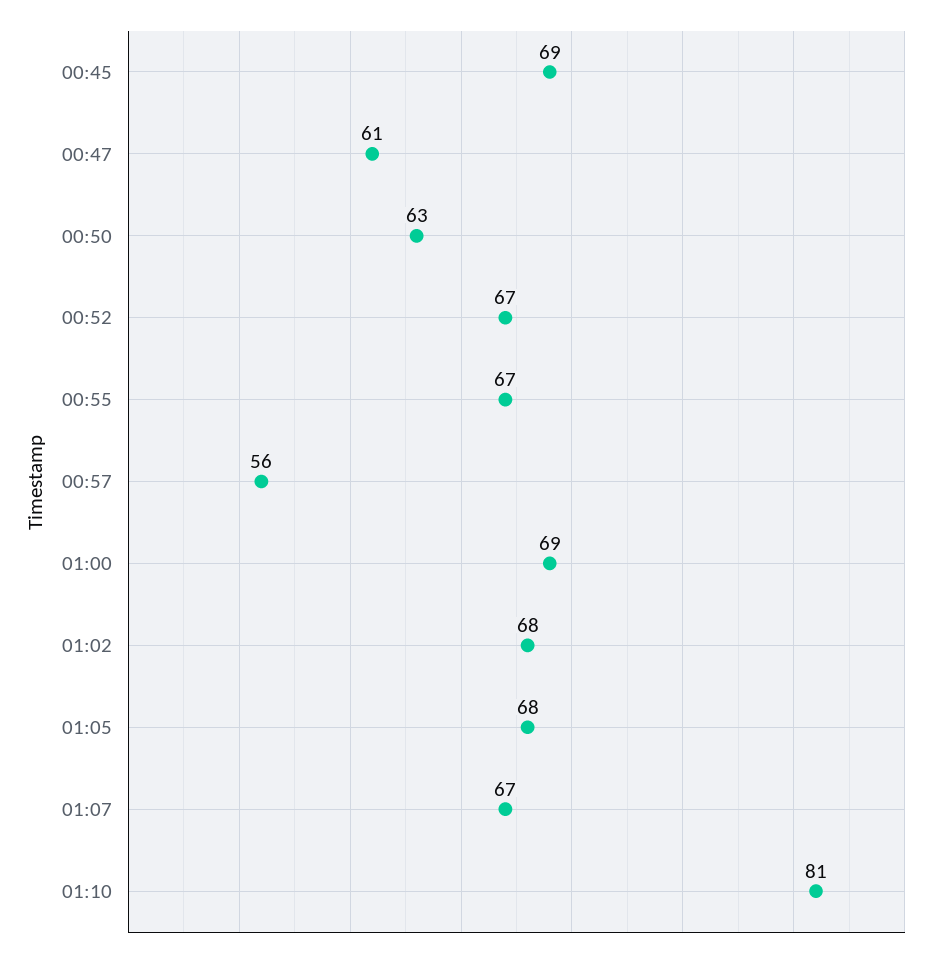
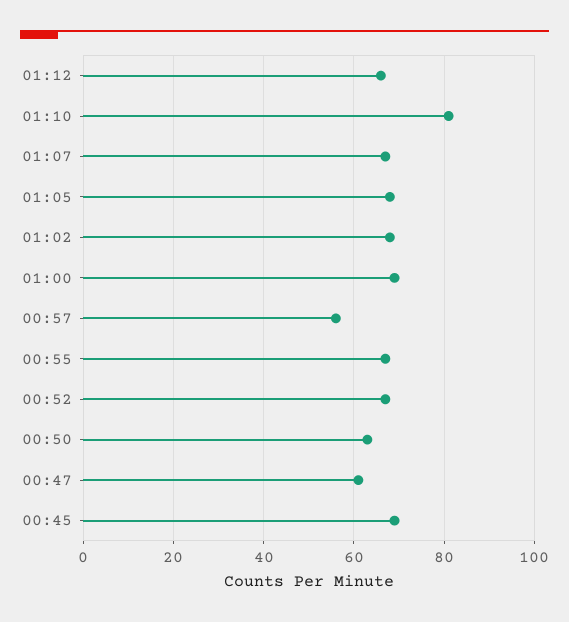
01:12: none -> 65

